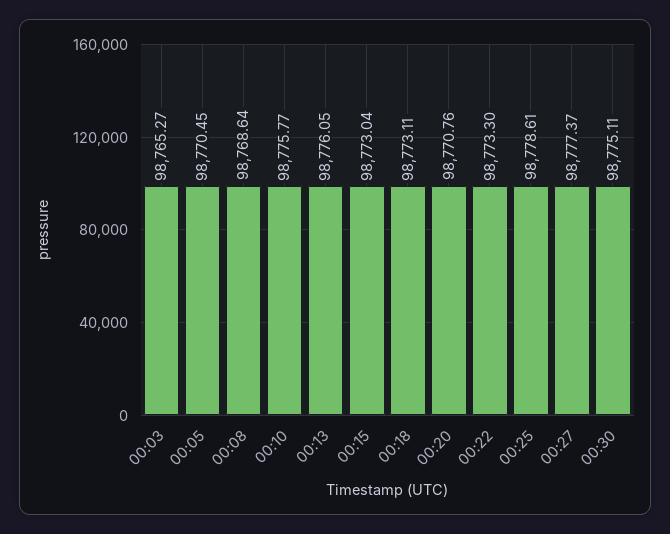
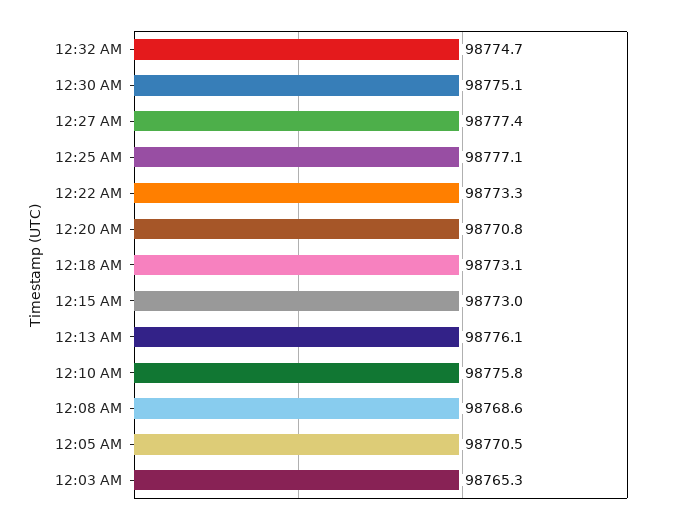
00:25: 98778.61 -> 98777.1
12:32 AM: none -> 98774.7

